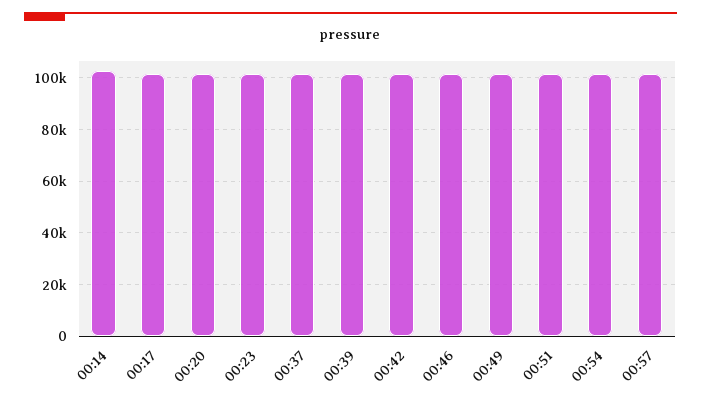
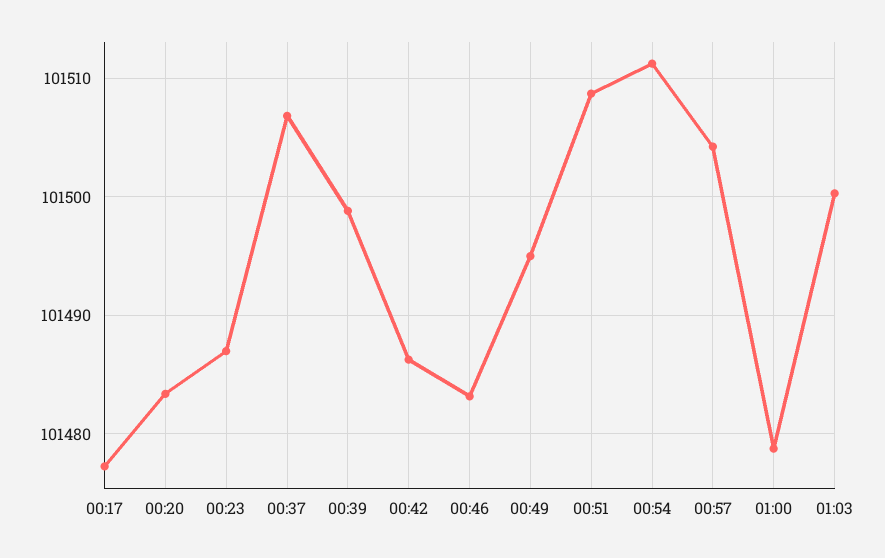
00:14: 102500 -> none
01:00: none -> 101479
01:03: none -> 101500

